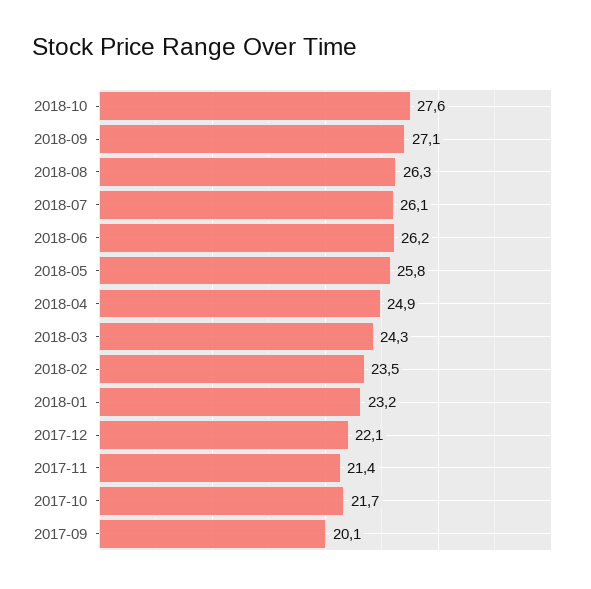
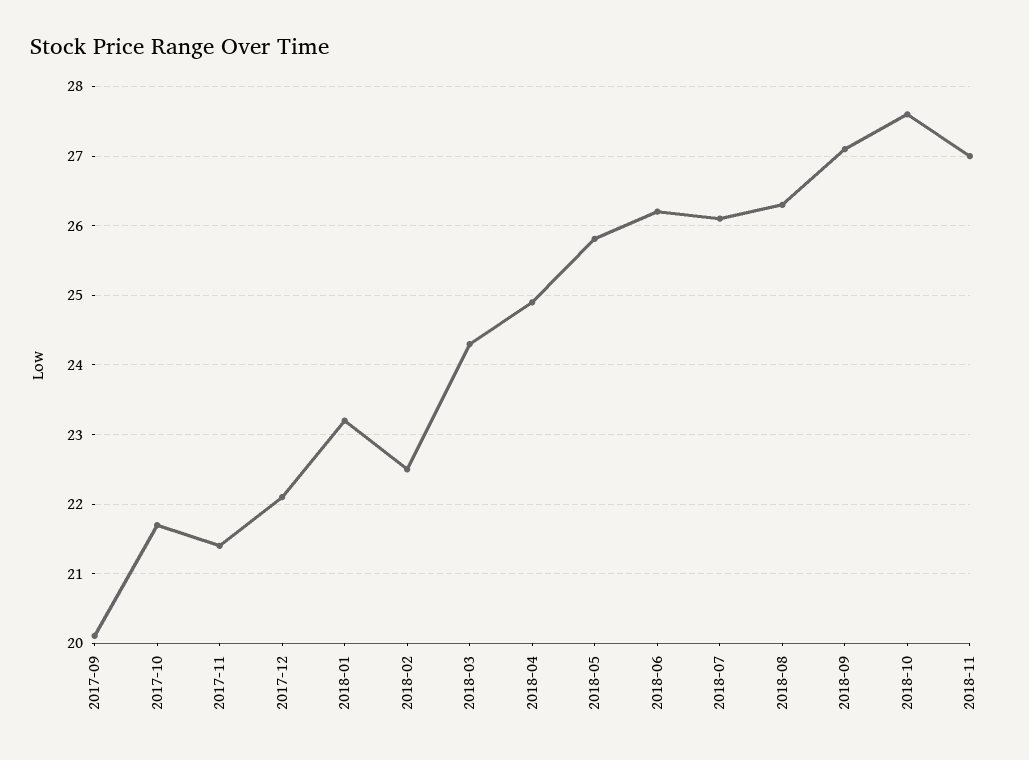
2018-02: 23.5 -> 22.5
2018-11: none -> 27

